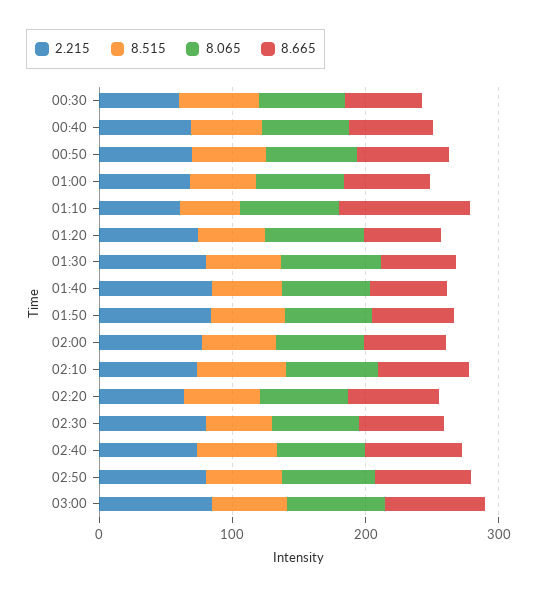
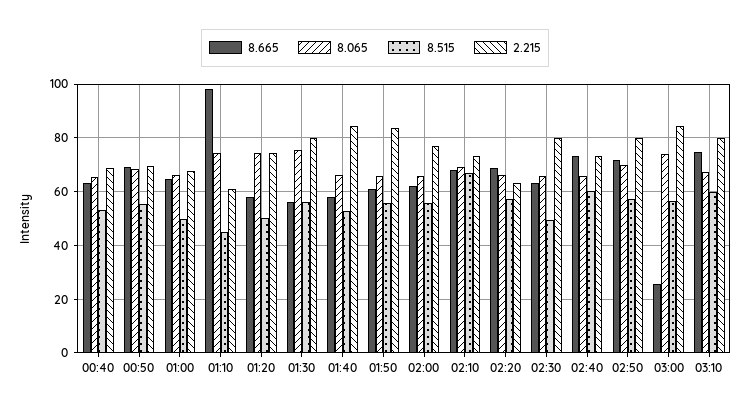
2.215, 00:30: 60 -> none
8.515, 00:30: 60 -> none
8.065, 00:30: 60 -> none
8.665, 00:30: 60 -> none
8.665, 03:00: 80 -> 25
8.665, 03:10: none -> 75
8.065, 03:10: none -> 67.5
8.515, 03:10: none -> 60
2.215, 03:10: none -> 80

